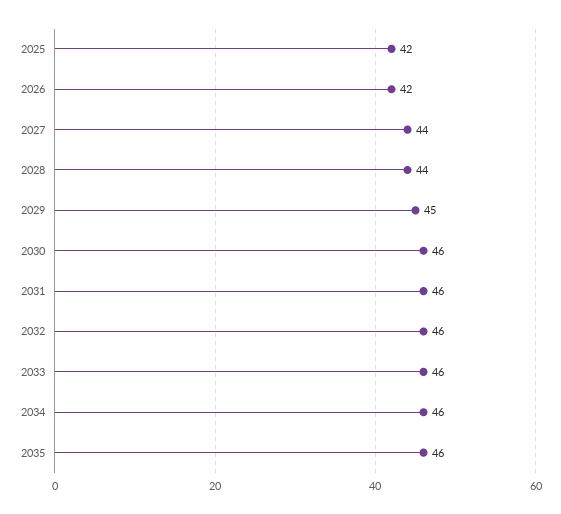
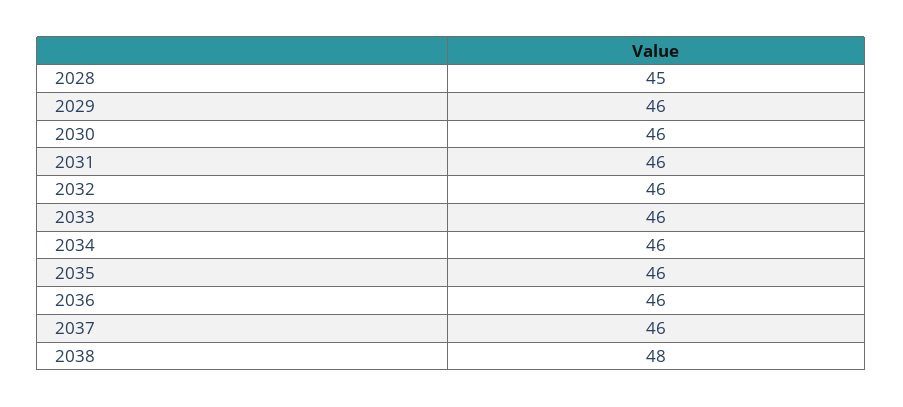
2025: 42 -> none
2026: 42 -> none
2027: 44 -> none
2028: 44 -> 45
2029: 45 -> 46
2036: none -> 46
2037: none -> 46
2038: none -> 48

